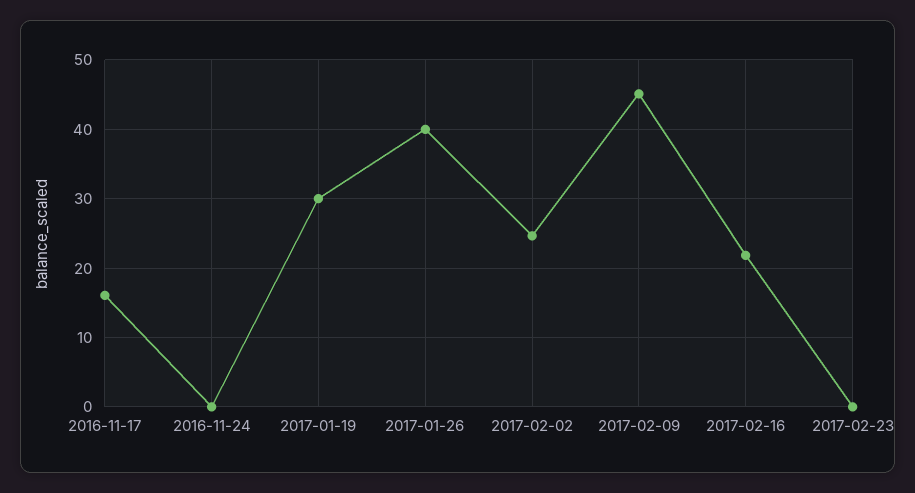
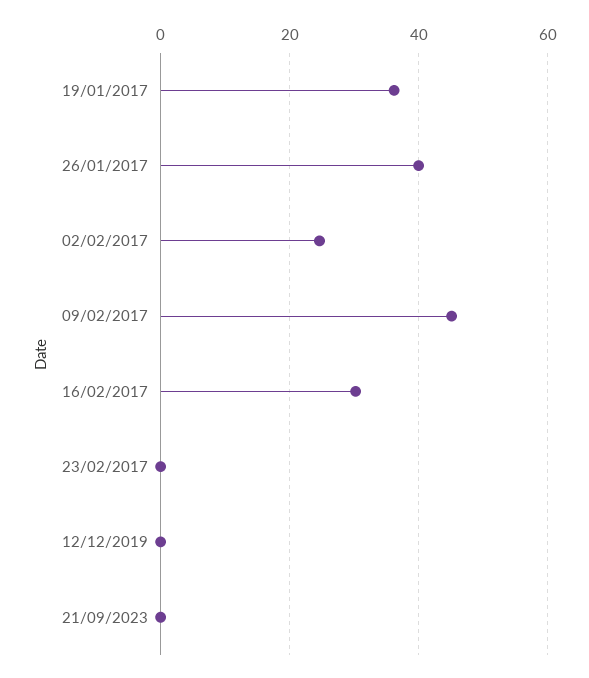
2016-11-17: 16 -> none
2016-11-24: 0 -> none
2017-01-19: 30 -> 36
2017-02-16: 22 -> 30
12/12/2019: none -> 0
21/09/2023: none -> 0

